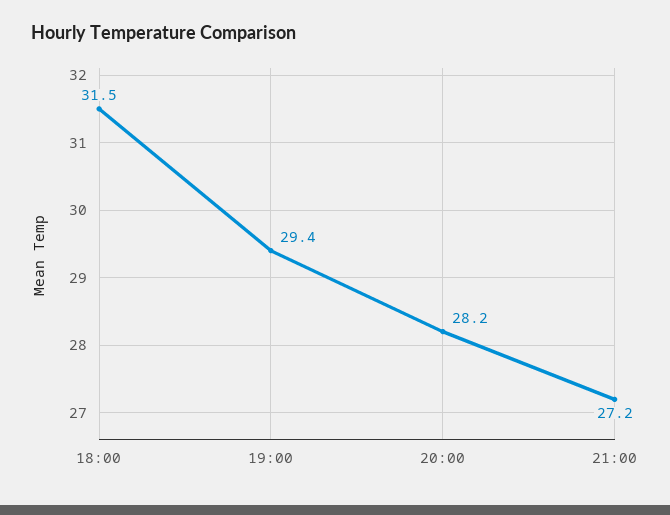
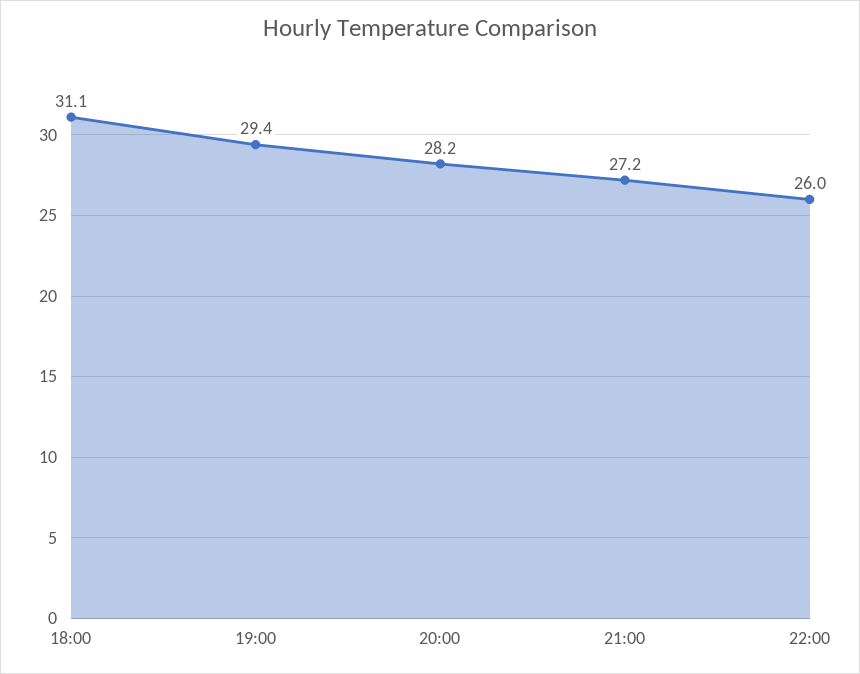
18:00: 31.5 -> 31.1
22:00: none -> 26

